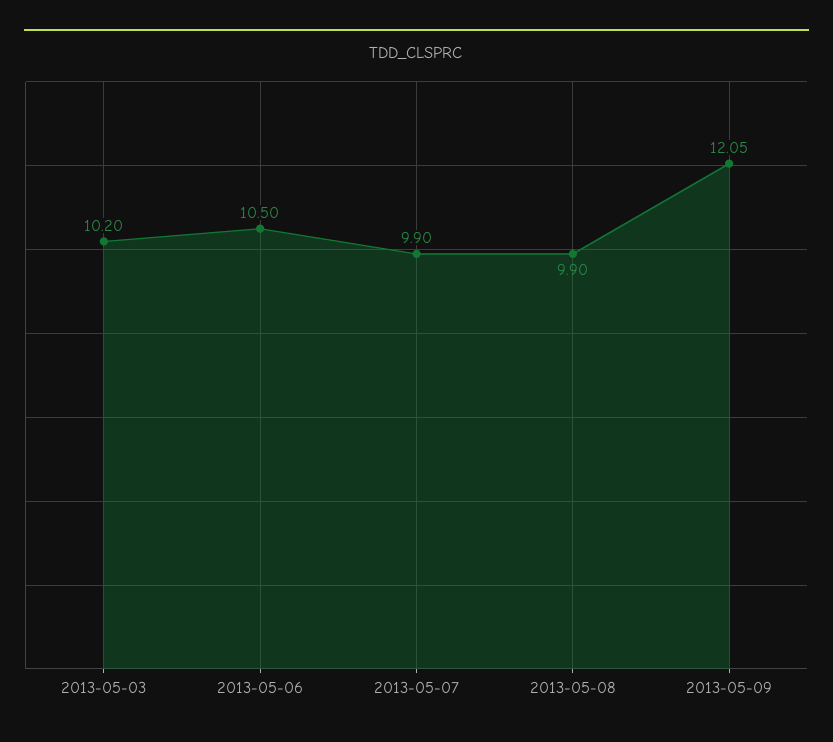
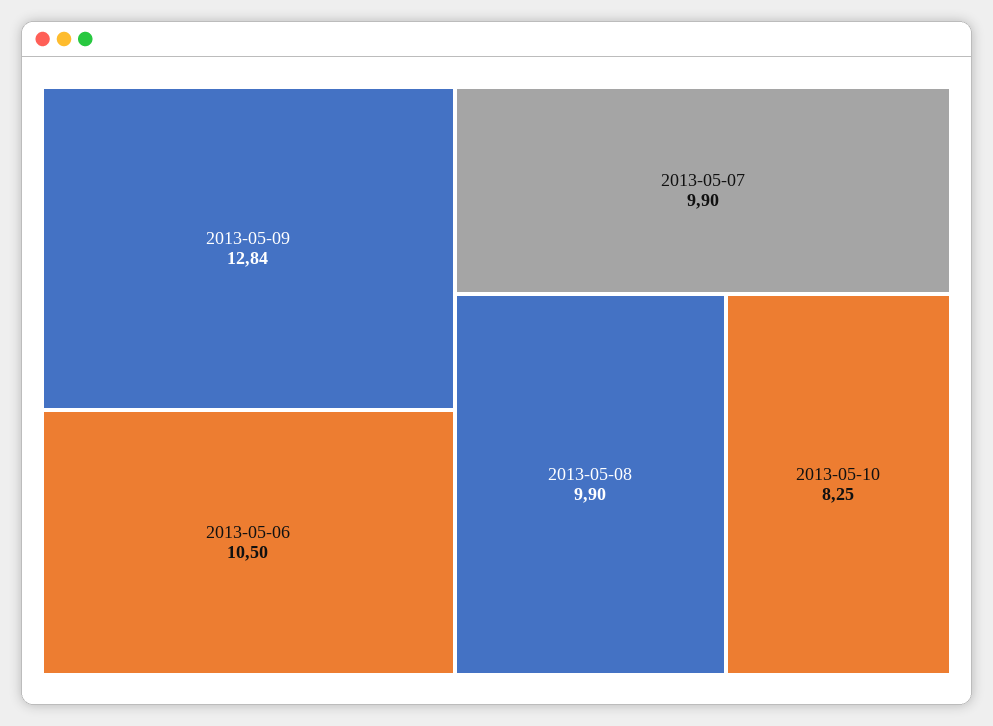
2013-05-03: 10.2 -> none
2013-05-09: 12.05 -> 12.84
2013-05-10: none -> 8.25

